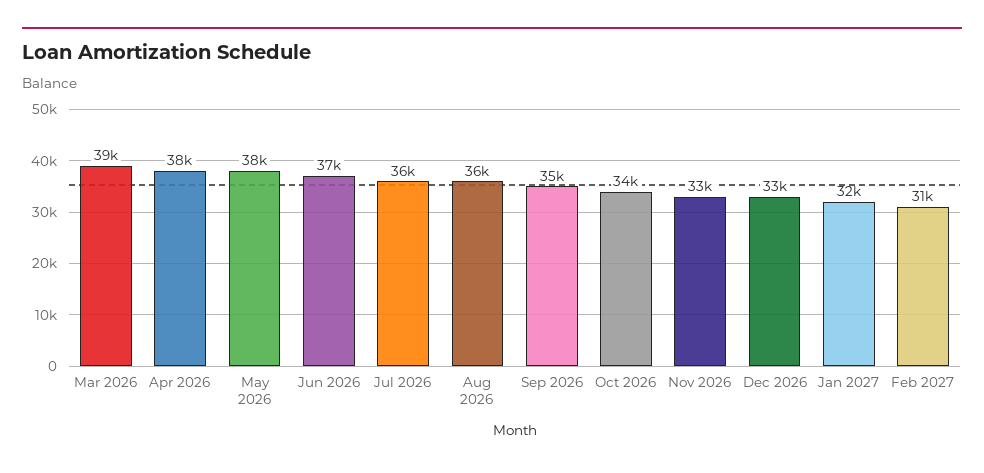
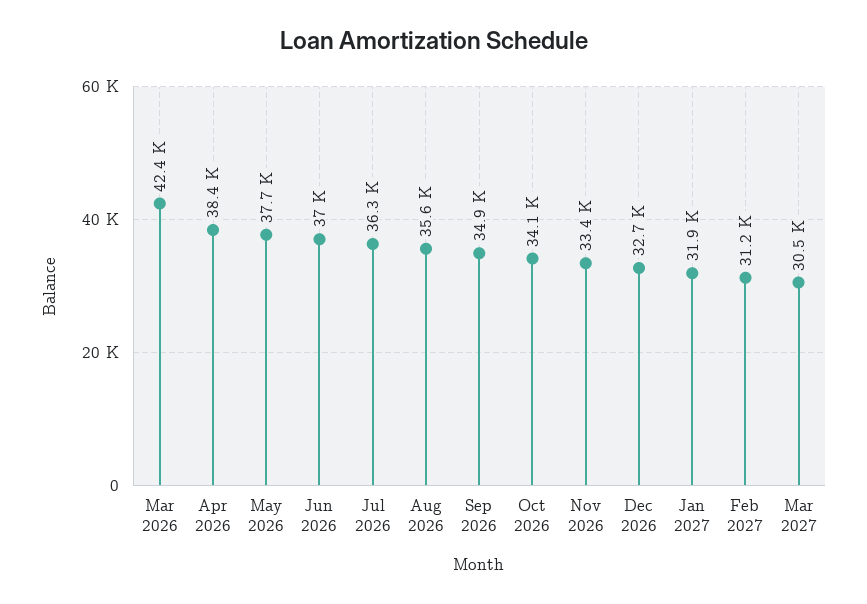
Mar 2026: 39000 -> 42400
Mar 2027: none -> 30500

